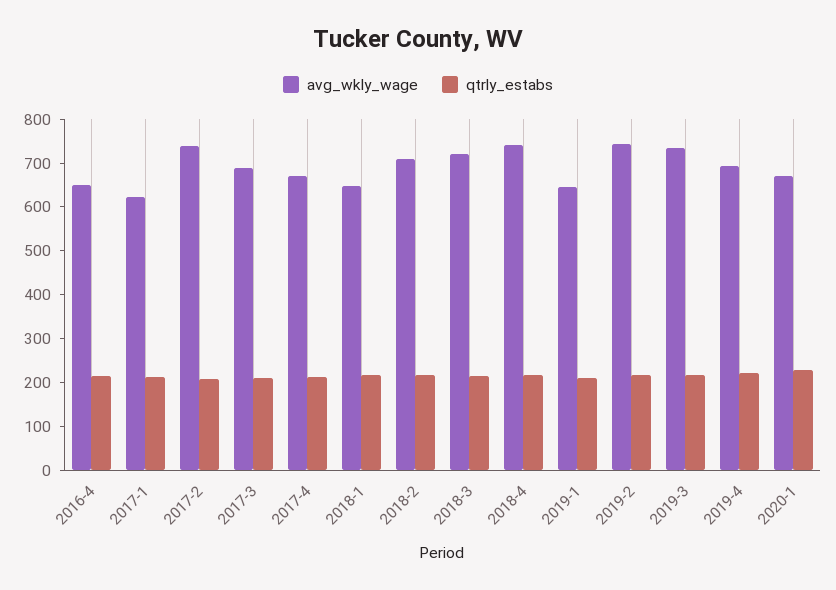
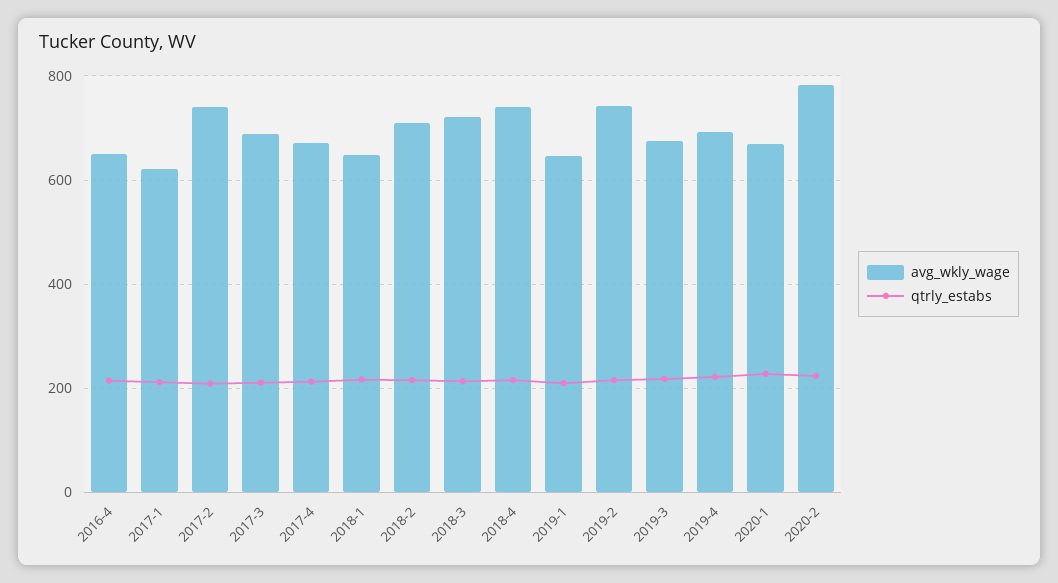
avg_wkly_wage, 2019-3: 740 -> 680
avg_wkly_wage, 2020-2: none -> 780
qtrly_estabs, 2020-2: none -> 220

